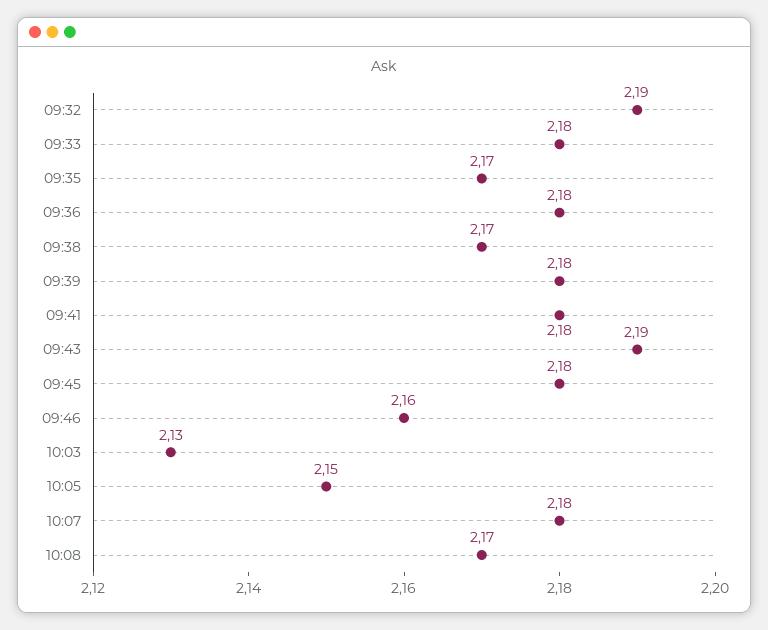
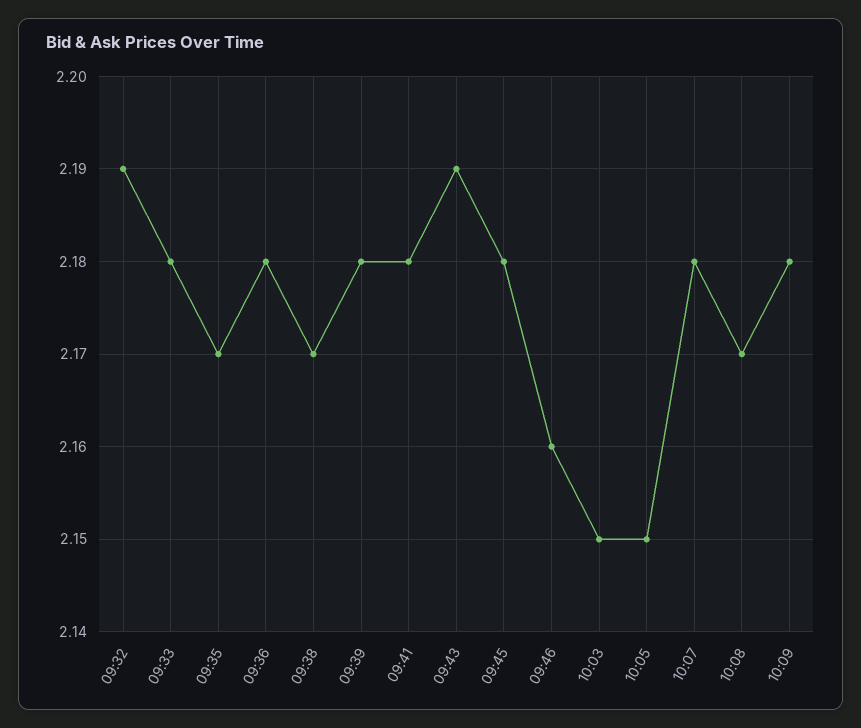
10:03: 2.13 -> 2.15
10:09: none -> 2.18

